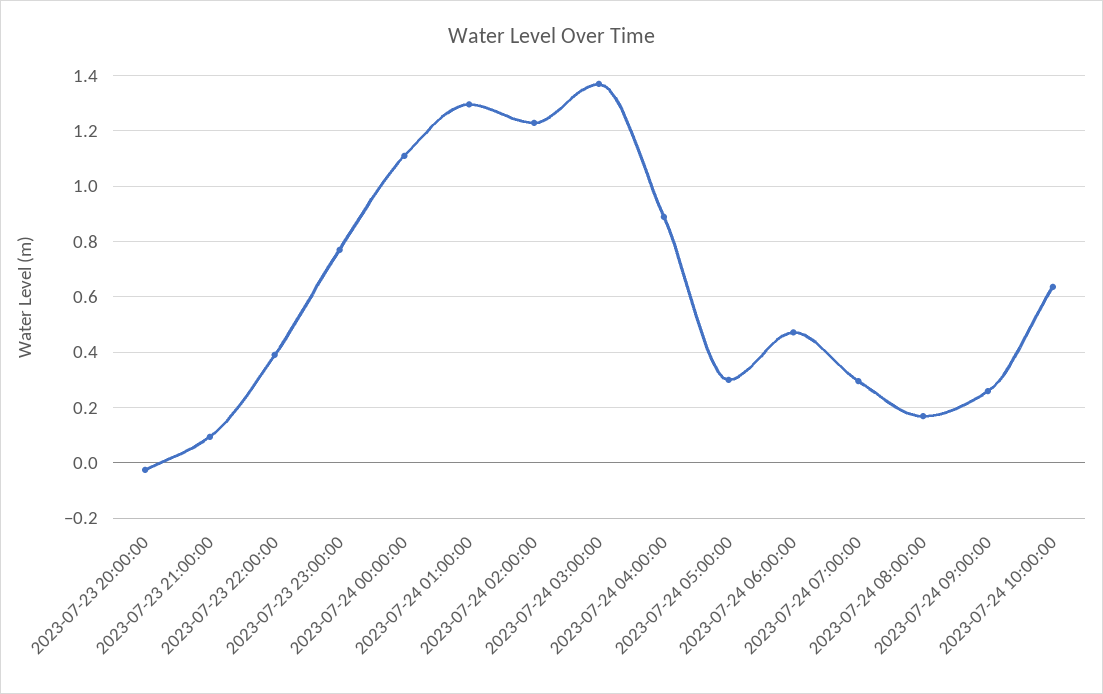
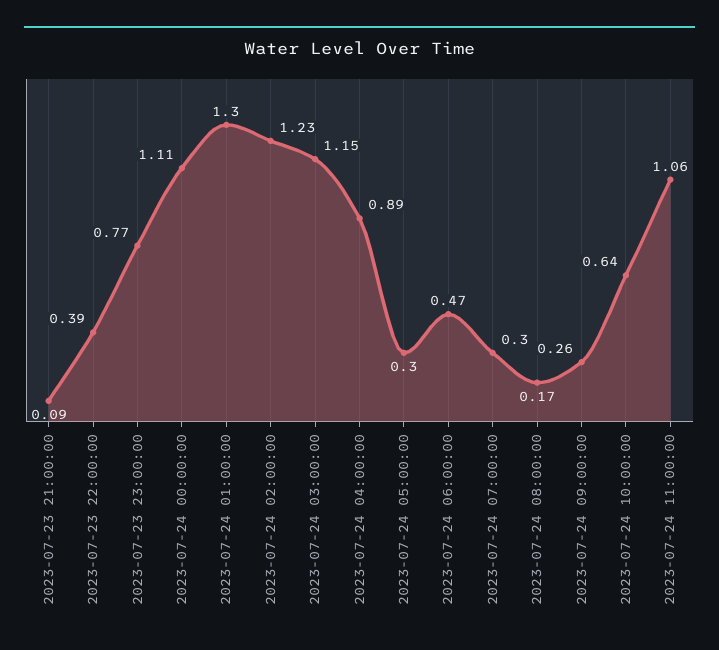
2023-07-23 20:00:00: -0.025 -> none
2023-07-24 03:00:00: 1.375 -> 1.15
2023-07-24 11:00:00: none -> 1.06

